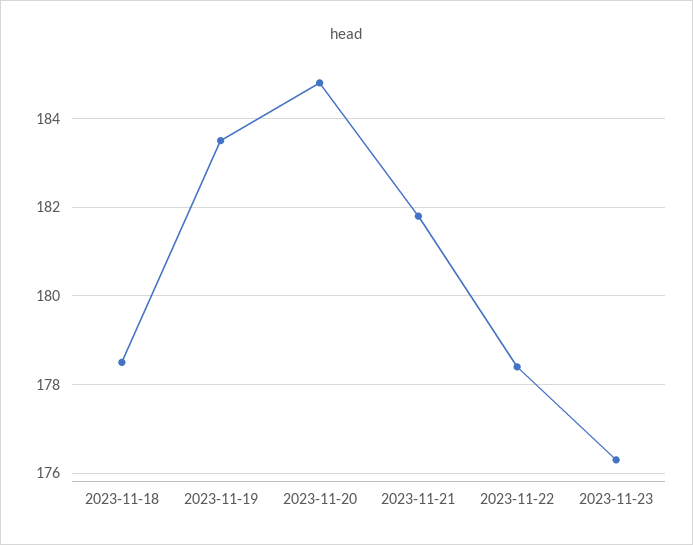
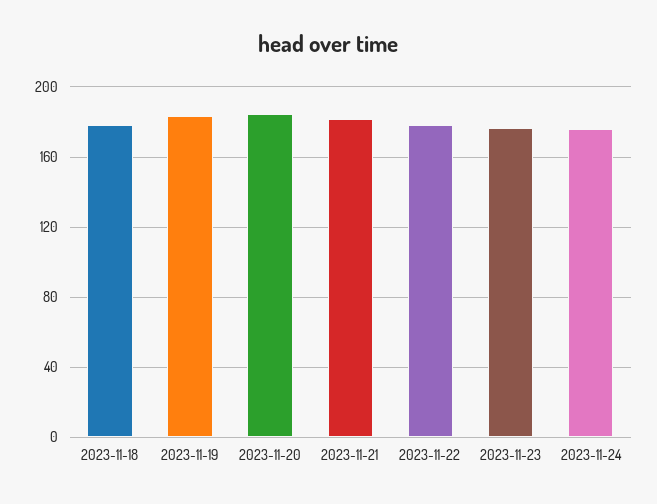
2023-11-24: none -> 175

